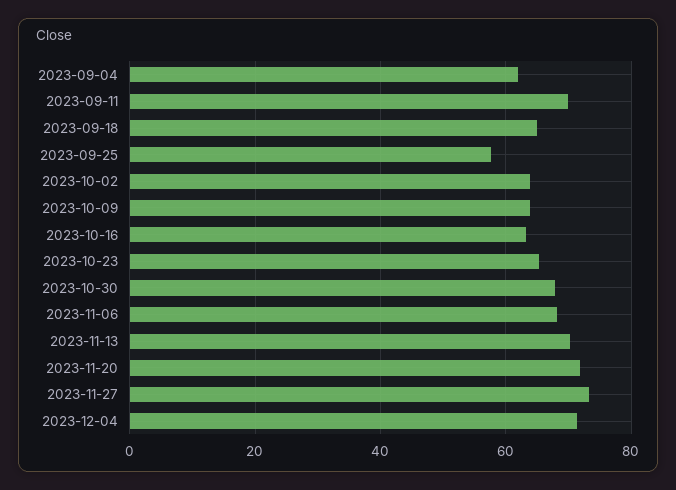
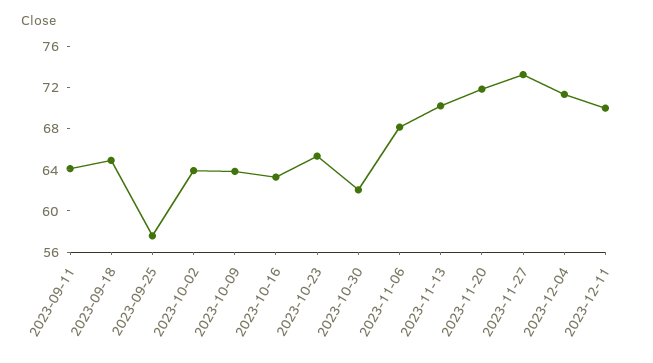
2023-09-04: 62 -> none
2023-09-11: 70 -> 64
2023-10-30: 68 -> 62
2023-12-11: none -> 70

